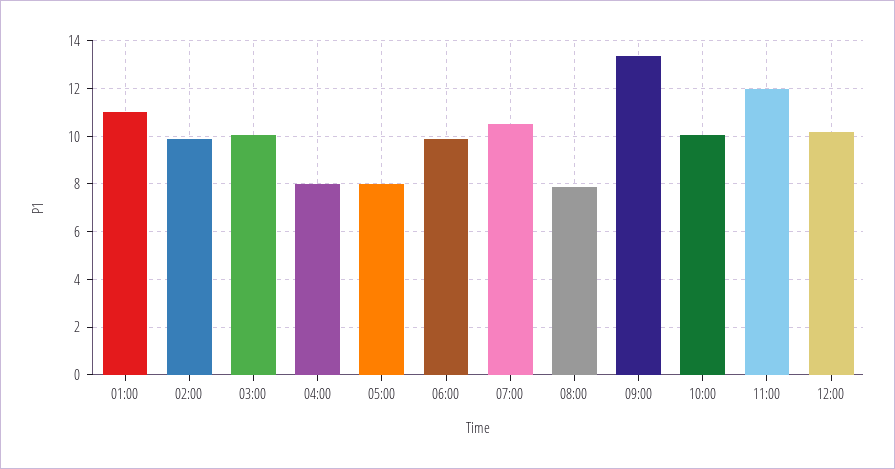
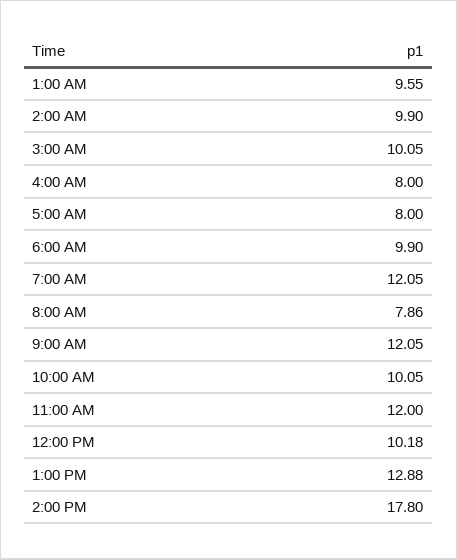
01:00: 11 -> 9.55
07:00: 10.5 -> 12.05
09:00: 13.5 -> 12.05
1:00 PM: none -> 12.88
2:00 PM: none -> 17.8

